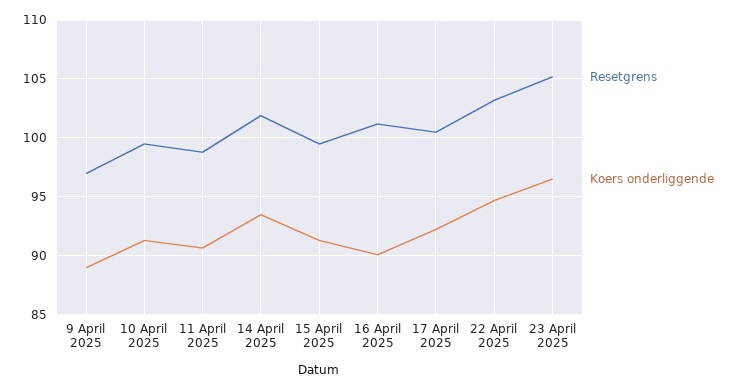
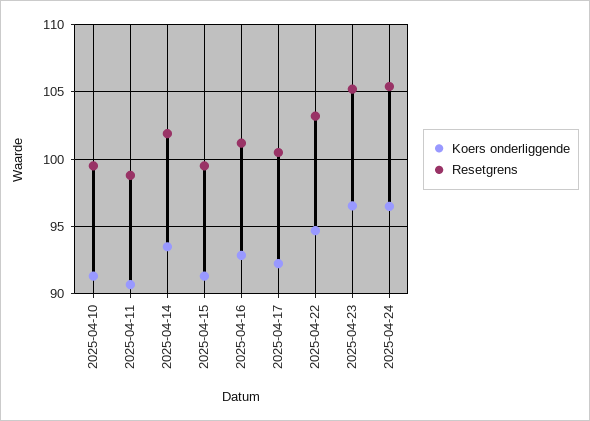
Resetgrens, 9 April 2025: 97 -> none
Koers onderliggende, 9 April 2025: 89 -> none
Koers onderliggende, 16 April 2025: 90 -> 93
Koers onderliggende, 2025-04-24: none -> 96.5
Resetgrens, 2025-04-24: none -> 105.5

